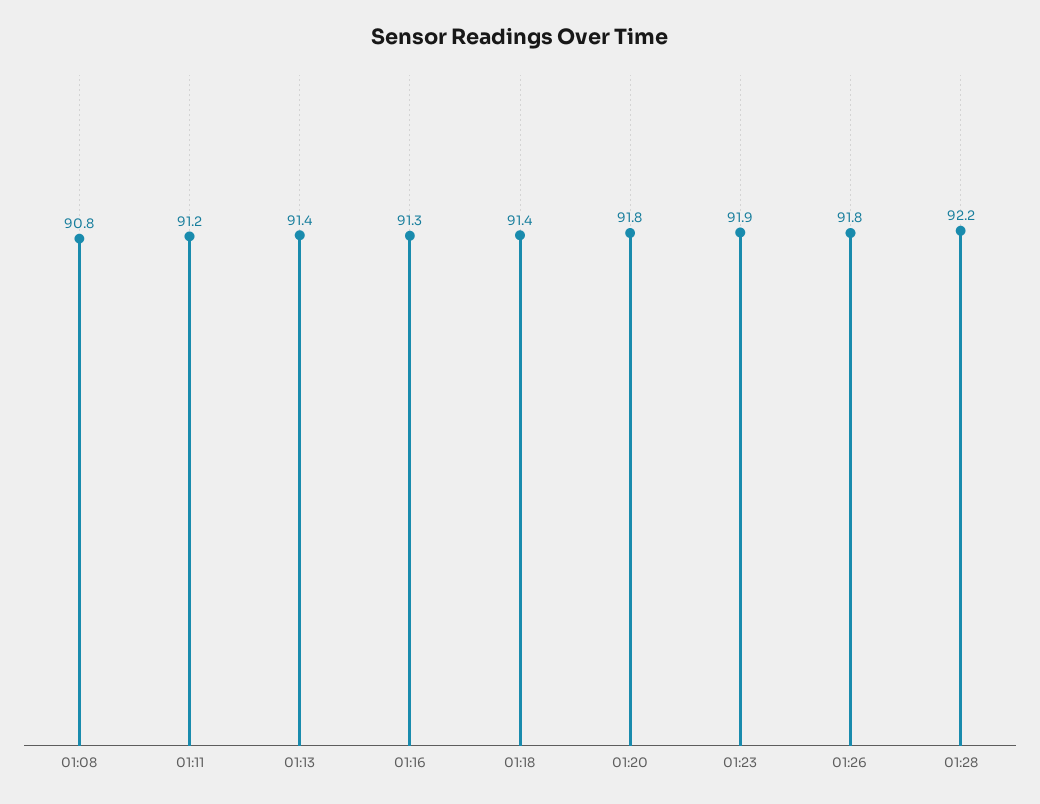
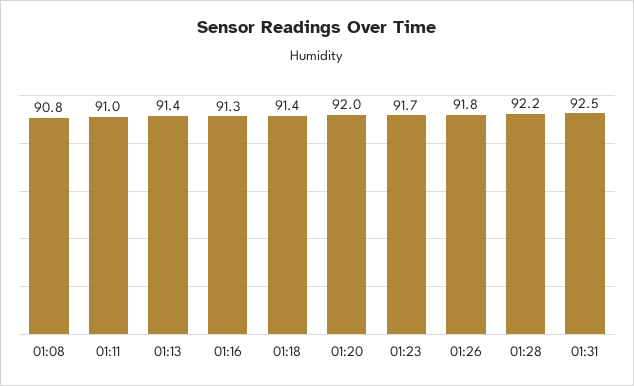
01:11: 91.2 -> 91
01:20: 91.8 -> 92
01:23: 91.9 -> 91.7
01:31: none -> 92.5

